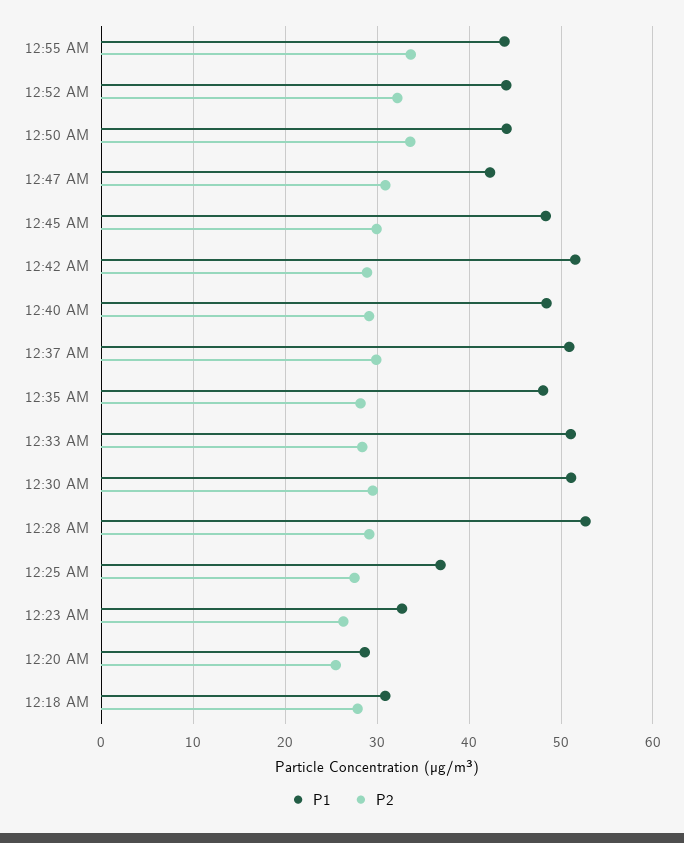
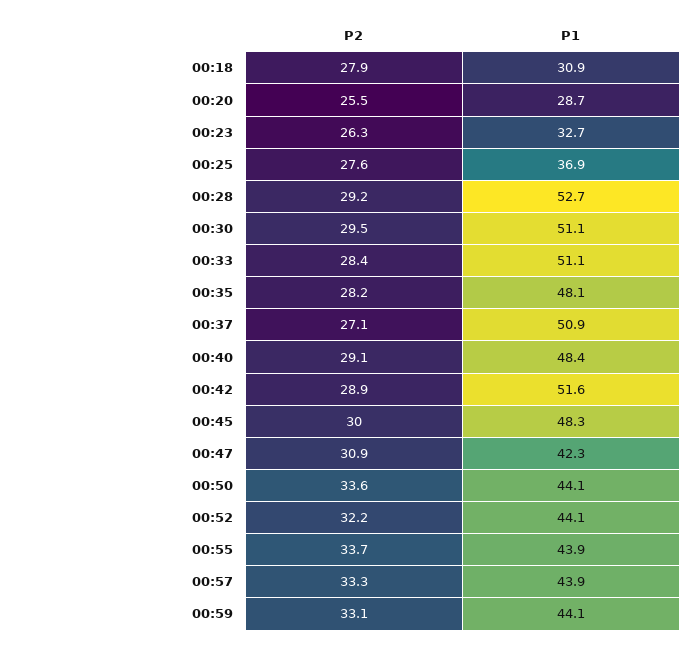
P2, 12:37 AM: 30 -> 27.1
P2, 00:57: none -> 33.3
P1, 00:57: none -> 43.9
P2, 00:59: none -> 33.1
P1, 00:59: none -> 44.1

